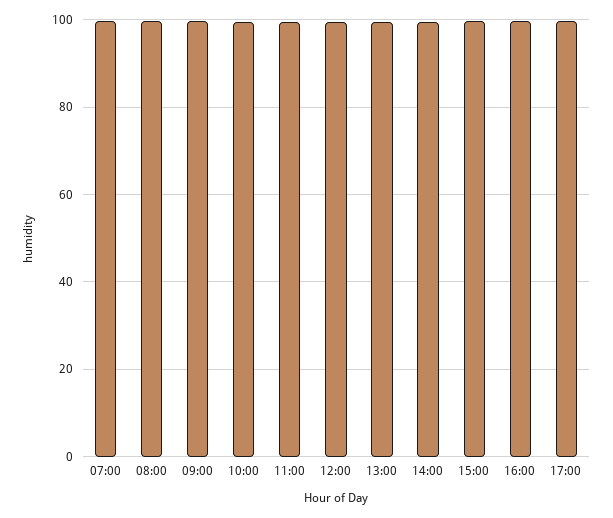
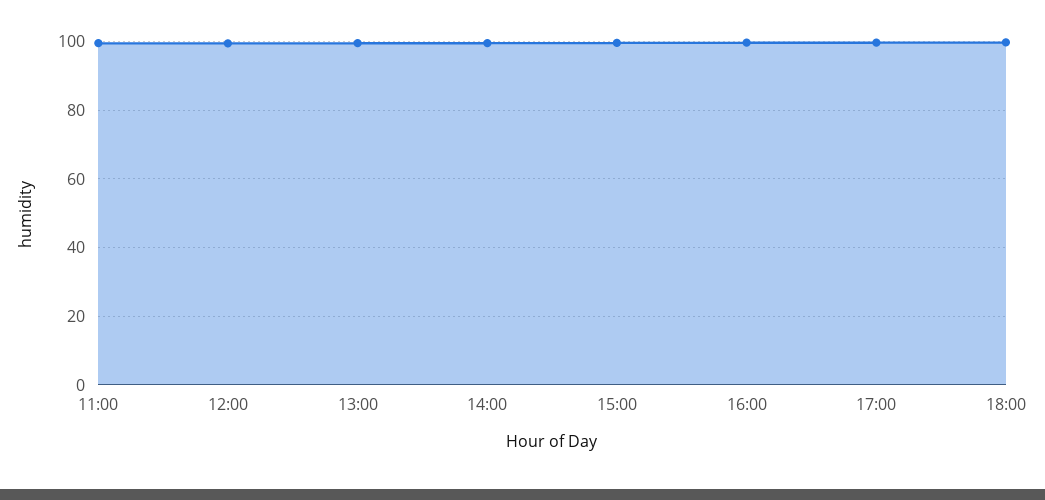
07:00: 100 -> none
08:00: 100 -> none
09:00: 100 -> none
10:00: 100 -> none
18:00: none -> 100

